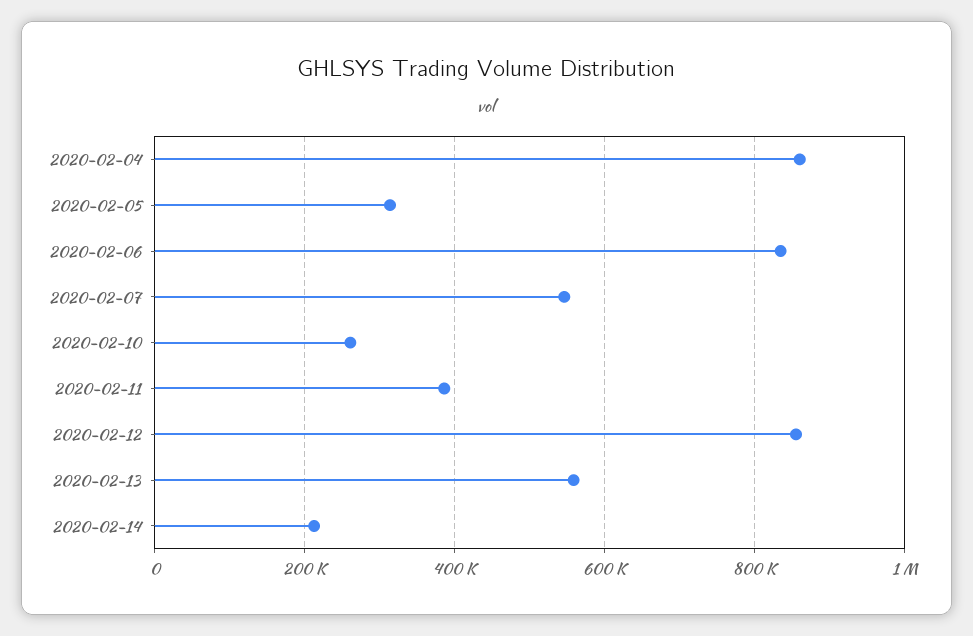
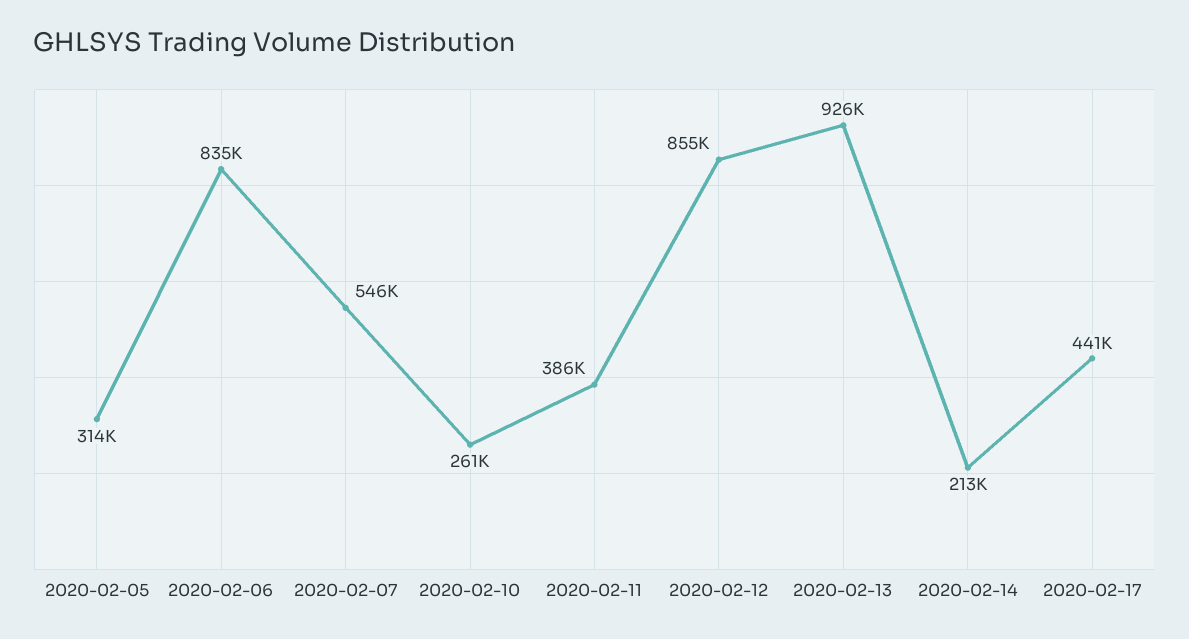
2020-02-04: 860000 -> none
2020-02-13: 560000 -> 926000
2020-02-17: none -> 441000

